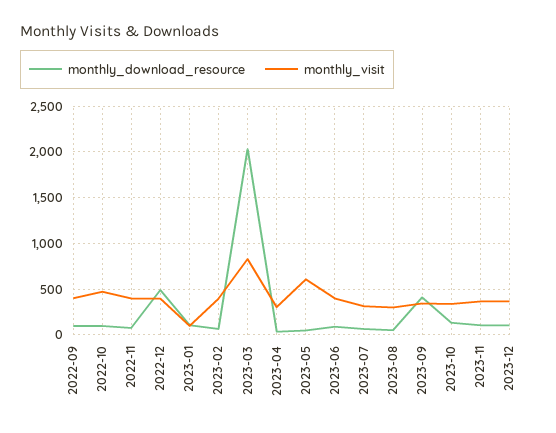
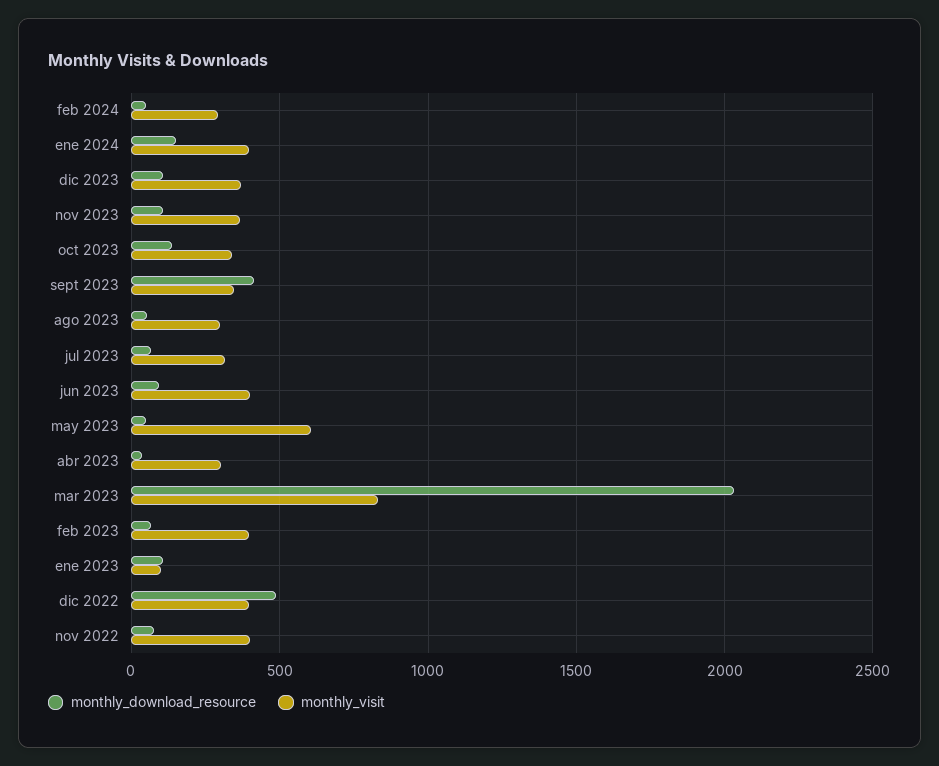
monthly_download_resource, 2022-09: 100 -> none
monthly_visit, 2022-09: 400 -> none
monthly_download_resource, 2022-10: 100 -> none
monthly_visit, 2022-10: 500 -> none
monthly_download_resource, feb 2024: none -> 50
monthly_visit, feb 2024: none -> 300
monthly_download_resource, ene 2024: none -> 150
monthly_visit, ene 2024: none -> 400

